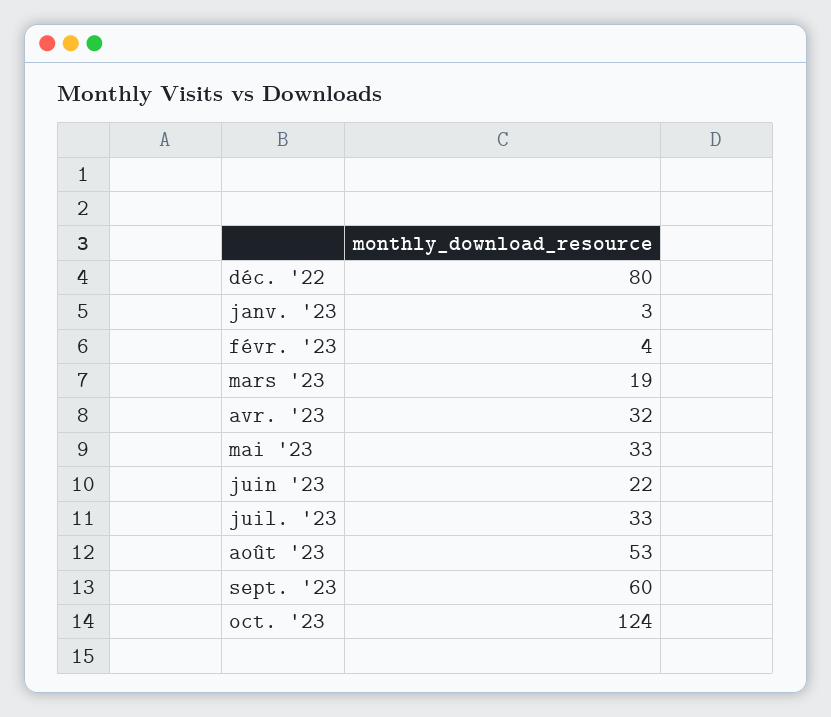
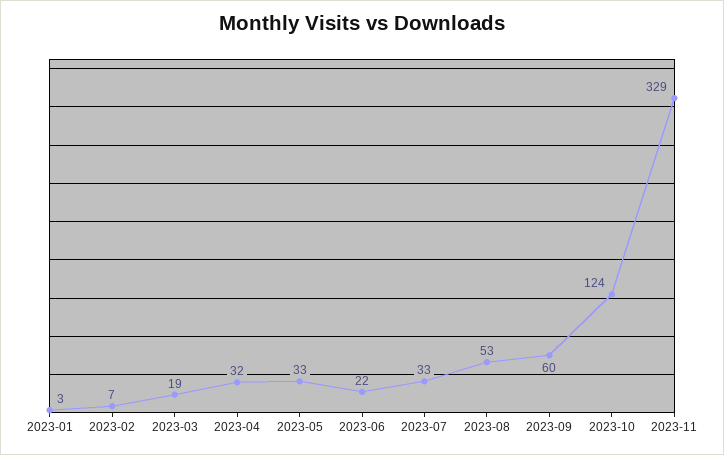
déc. '22: 80 -> none
févr. '23: 4 -> 7
2023-11: none -> 329

